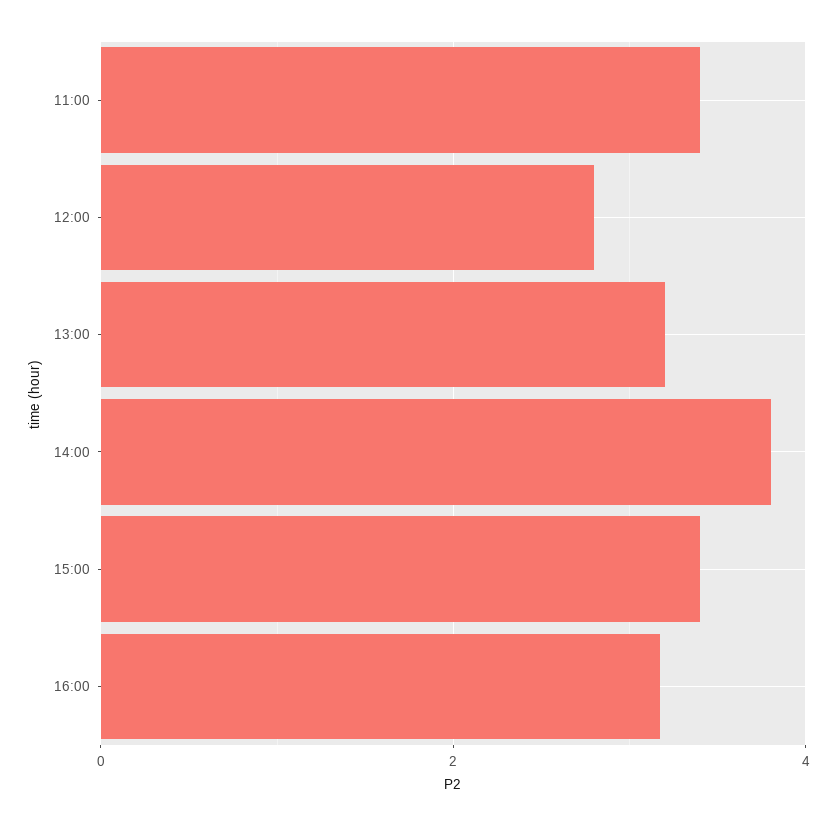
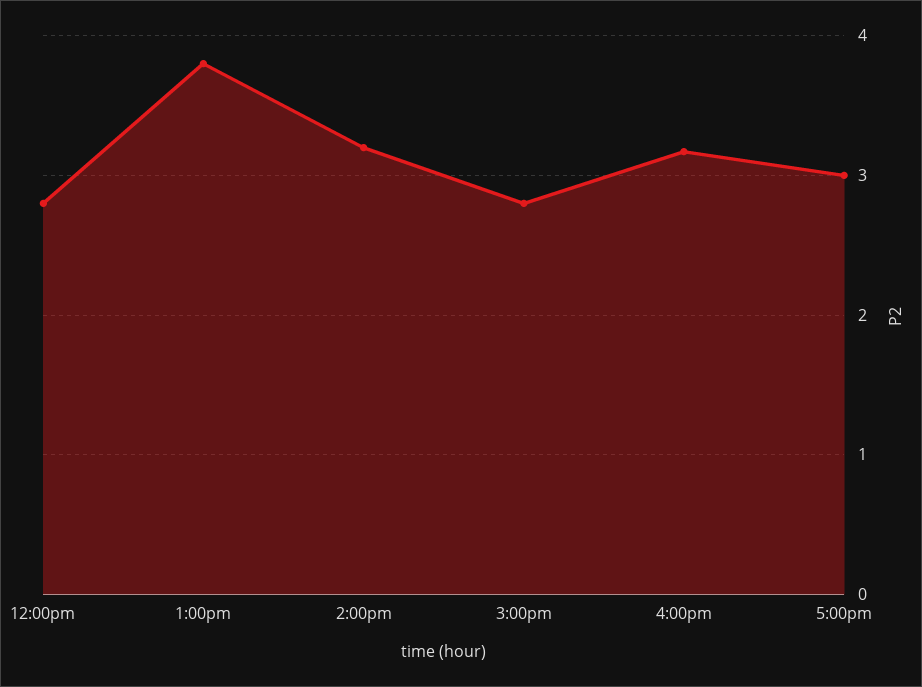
11:00: 3.4 -> none
13:00: 3.2 -> 3.8
14:00: 3.8 -> 3.2
15:00: 3.4 -> 2.8
5:00pm: none -> 3

